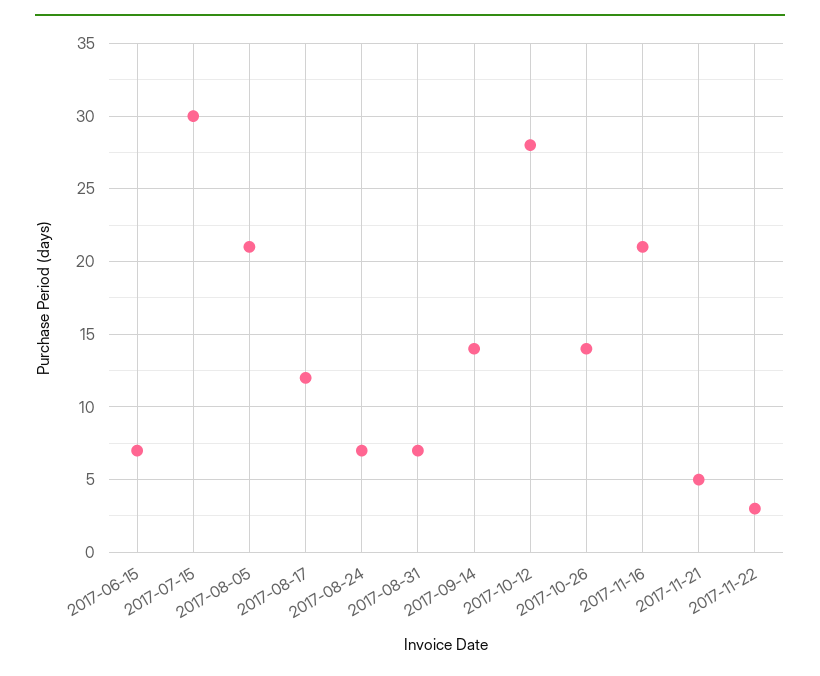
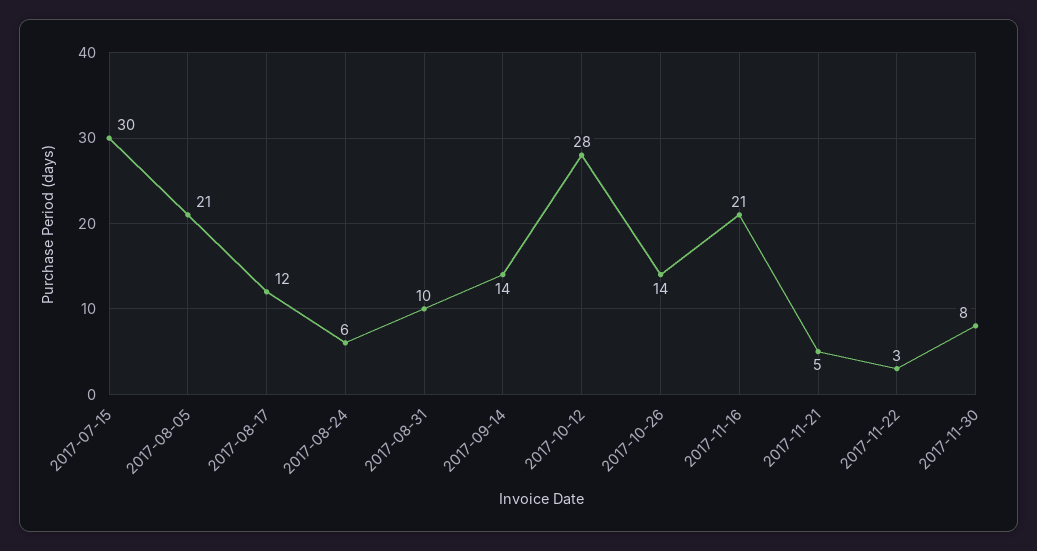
2017-06-15: 7 -> none
2017-08-24: 7 -> 6
2017-08-31: 7 -> 10
2017-11-30: none -> 8

